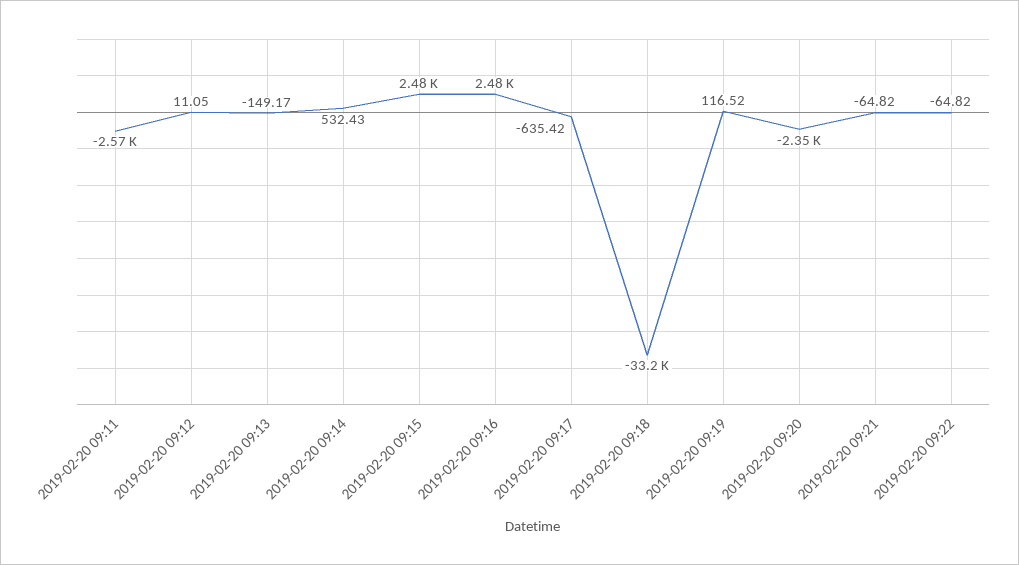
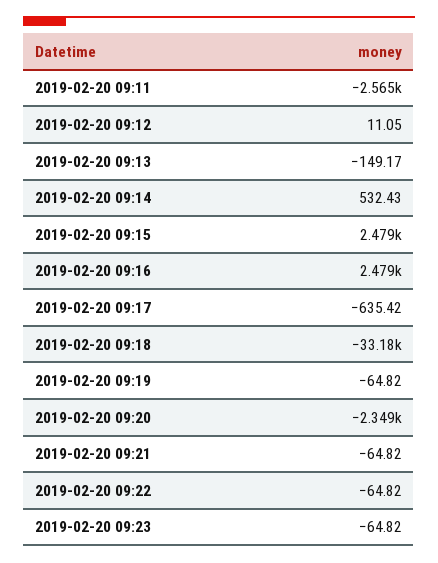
2019-02-20 09:19: 116.52 -> -64.82
2019-02-20 09:23: none -> -64.82

